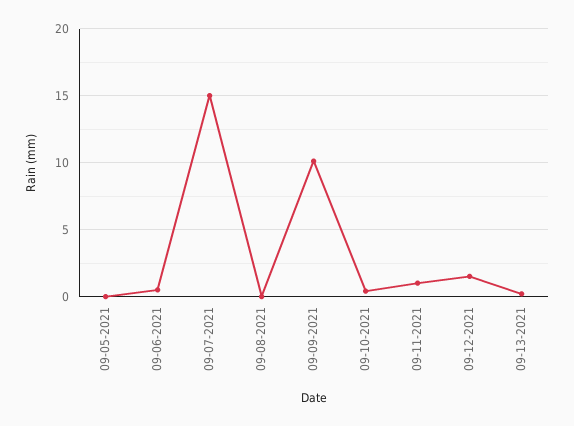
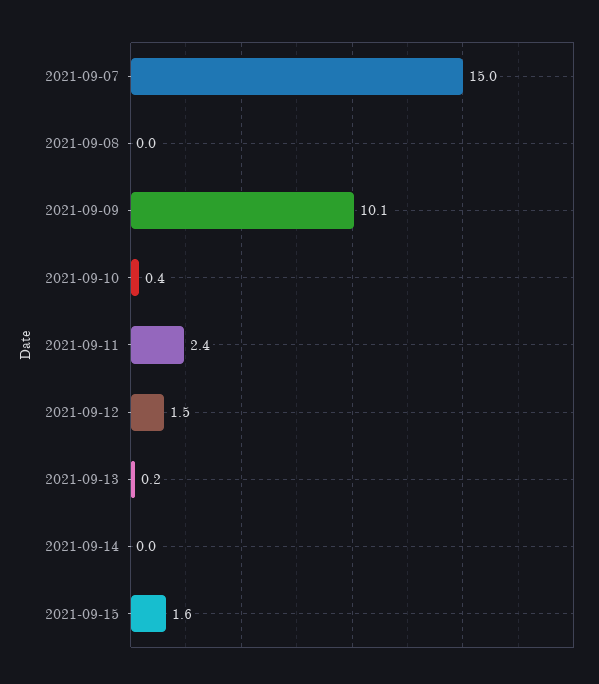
09-05-2021: 0 -> none
09-06-2021: 0.5 -> none
09-11-2021: 1 -> 2.4
2021-09-14: none -> 0
2021-09-15: none -> 1.6

